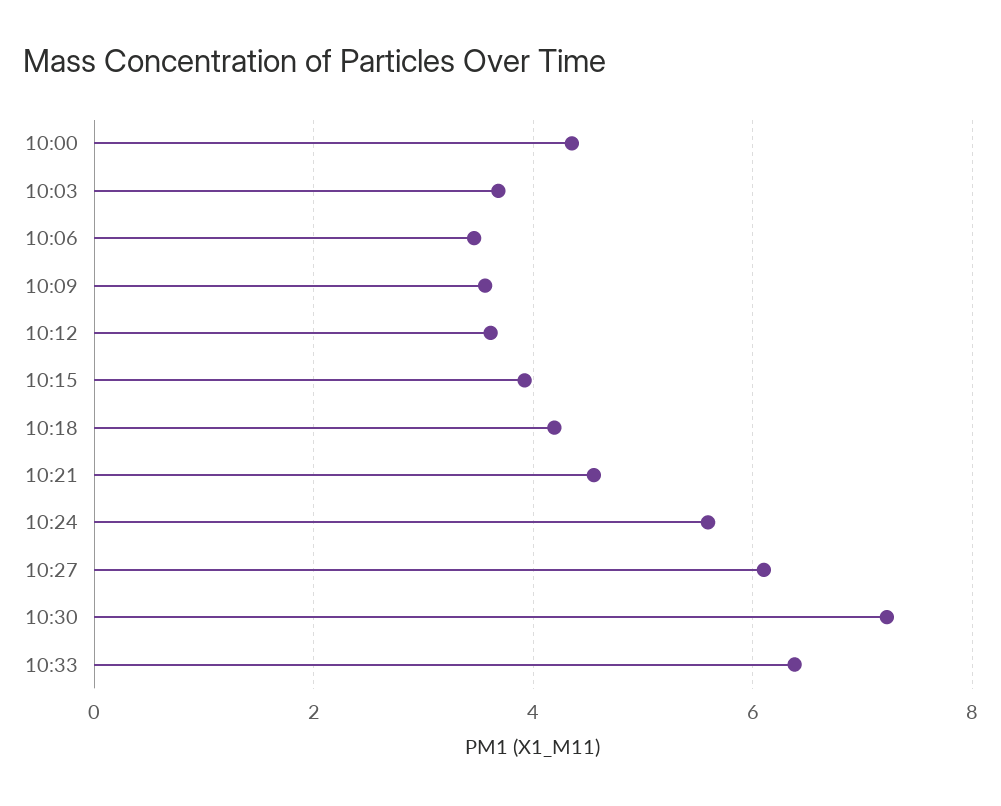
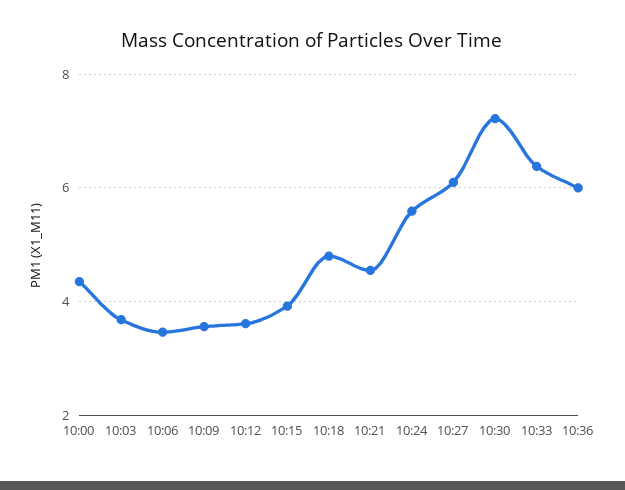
10:18: 4.2 -> 4.8
10:36: none -> 6

